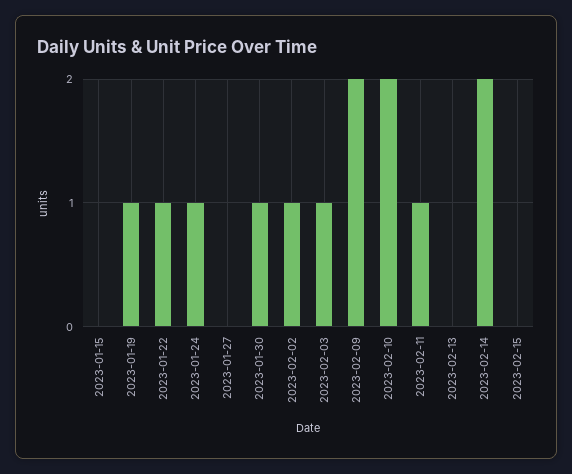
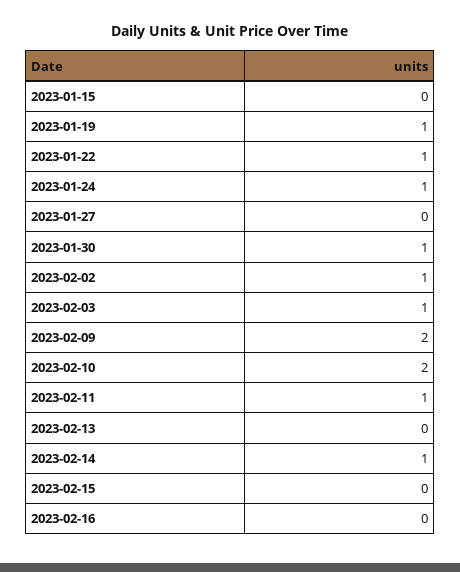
2023-02-14: 2 -> 1
2023-02-16: none -> 0

